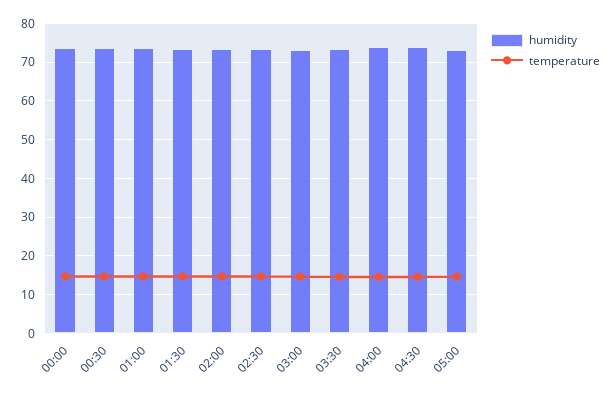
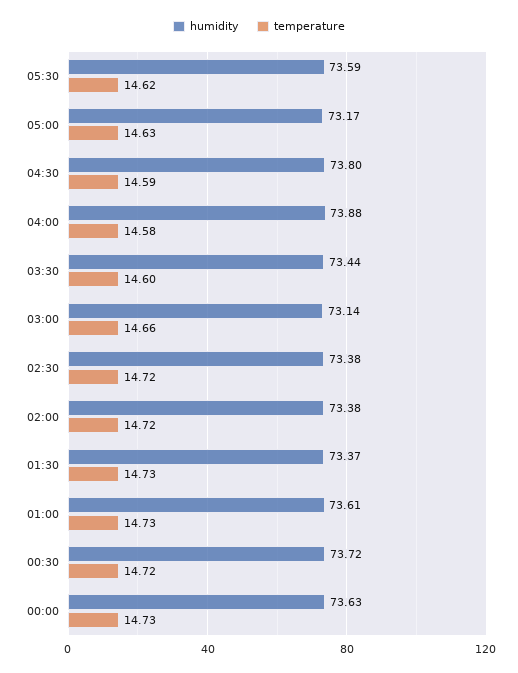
humidity, 05:30: none -> 73.59
temperature, 05:30: none -> 14.62

